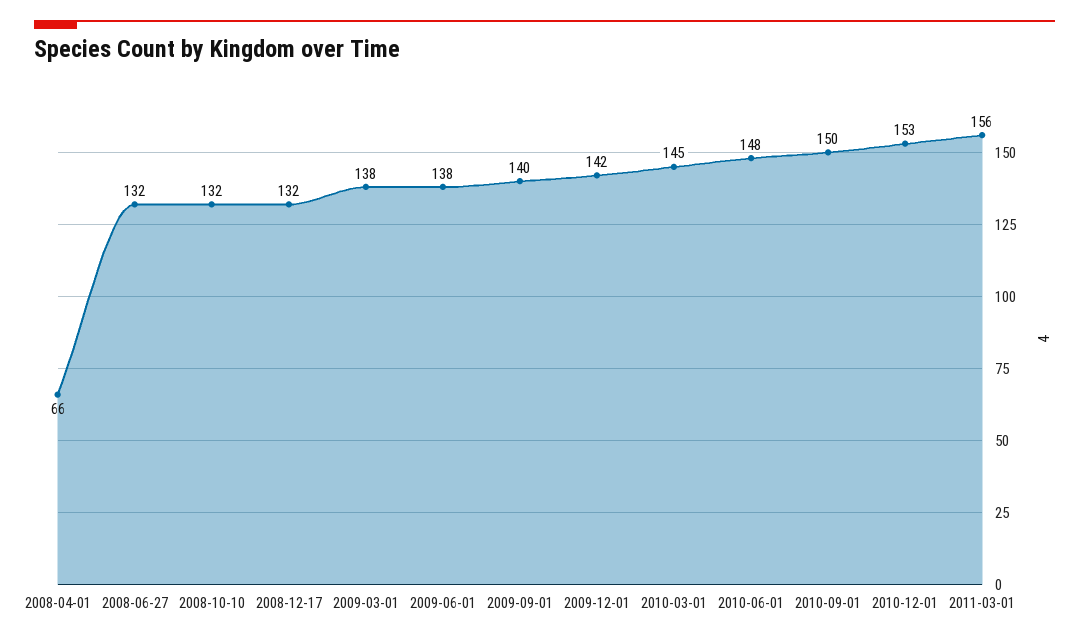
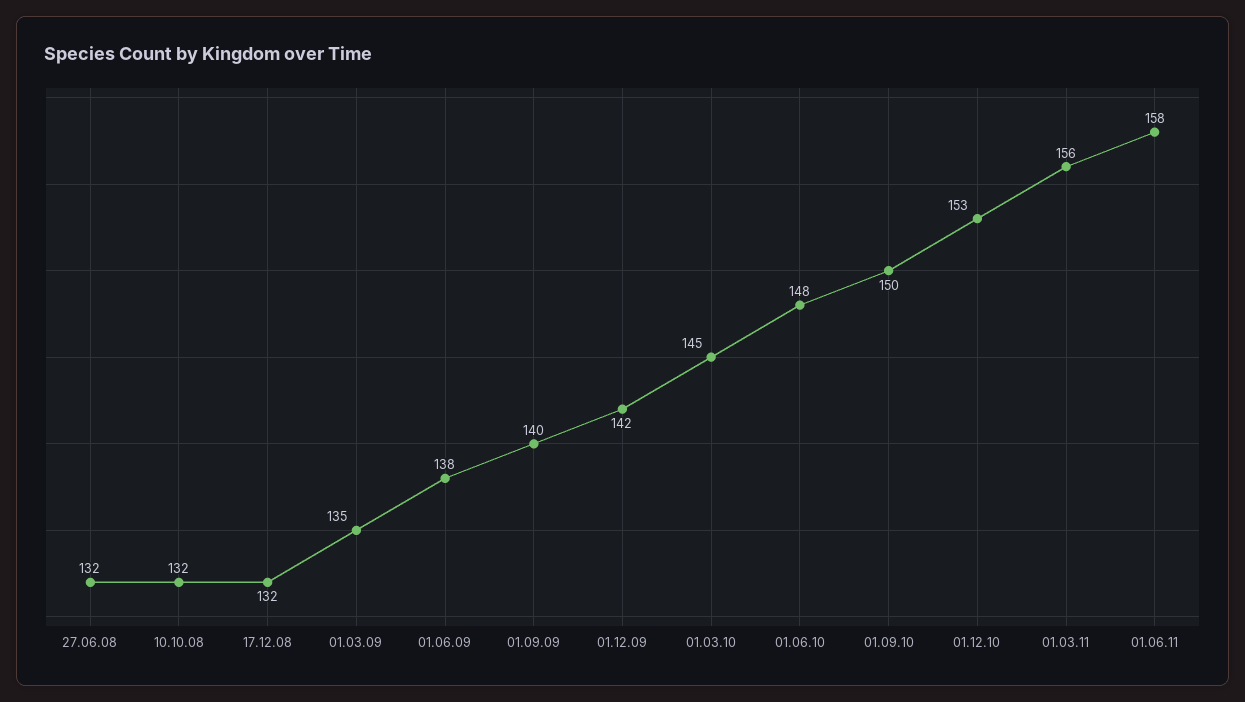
2008-04-01: 66 -> none
2009-03-01: 138 -> 135
01.06.11: none -> 158

